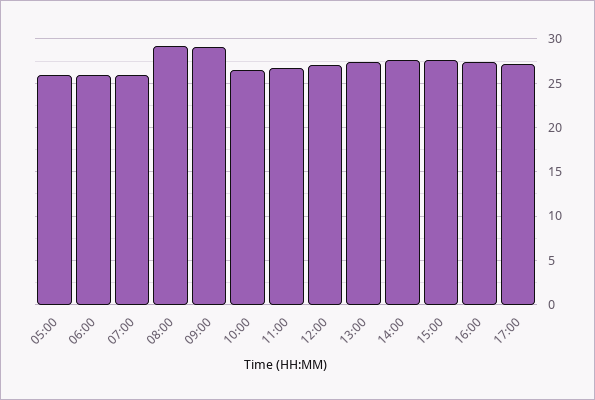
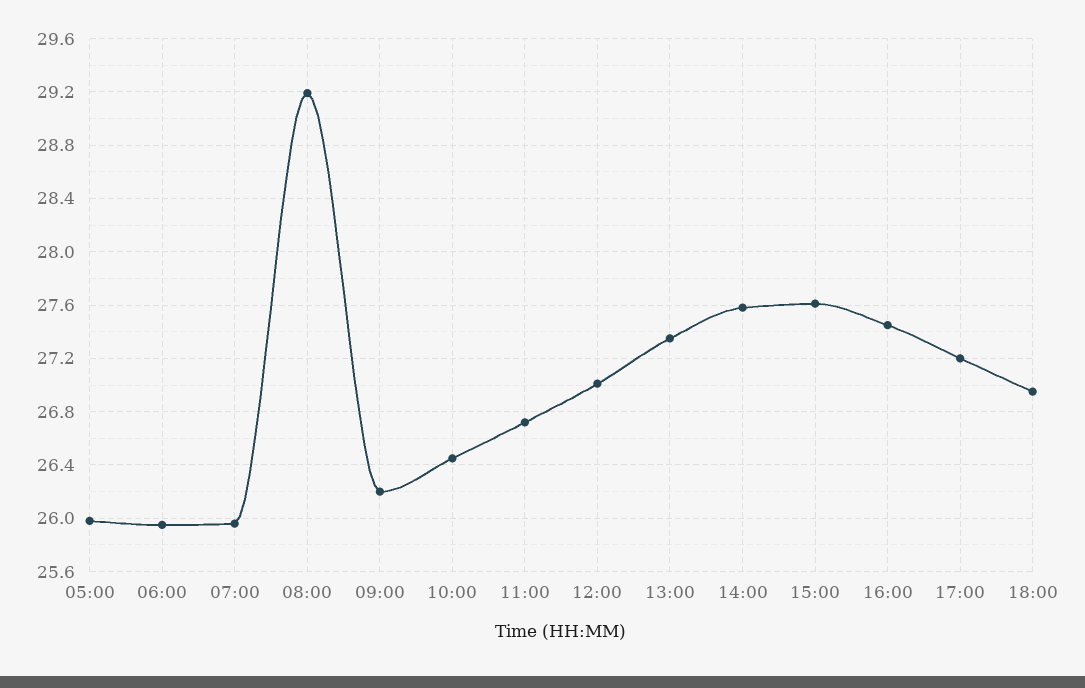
09:00: 29 -> 26.2
18:00: none -> 26.95

